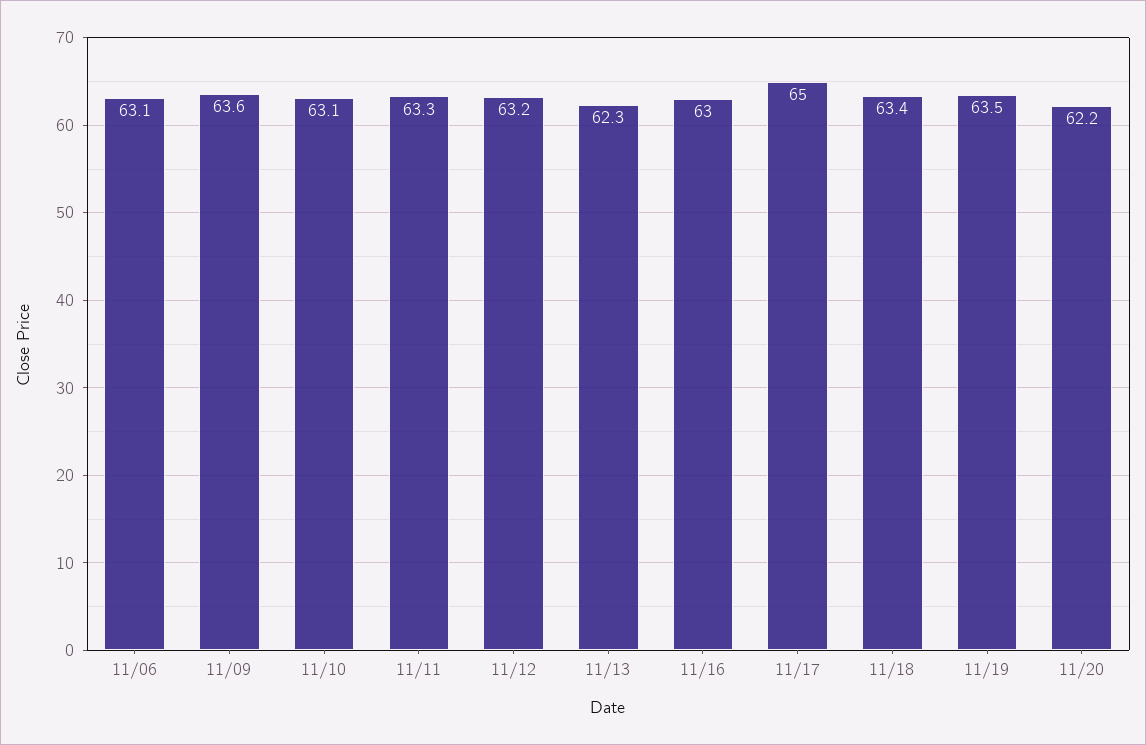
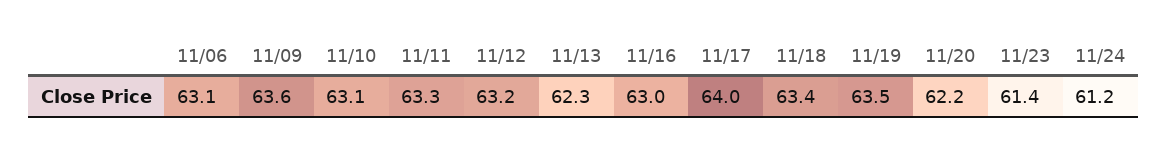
11/17: 65 -> 64
11/23: none -> 61.4
11/24: none -> 61.2

